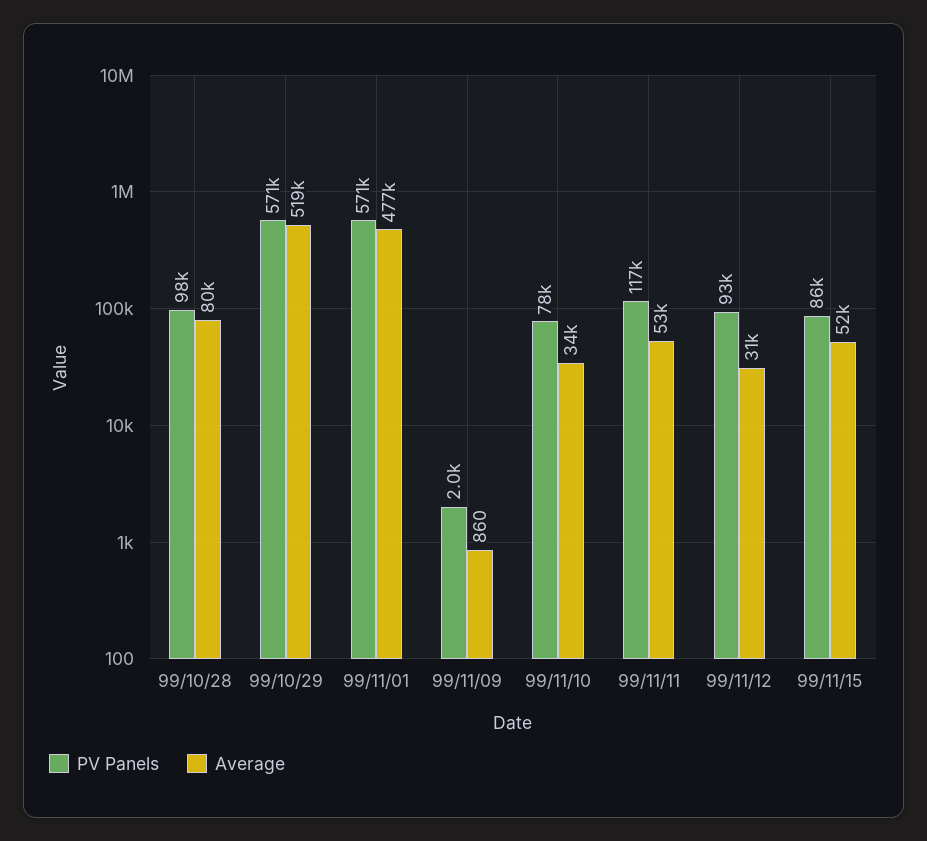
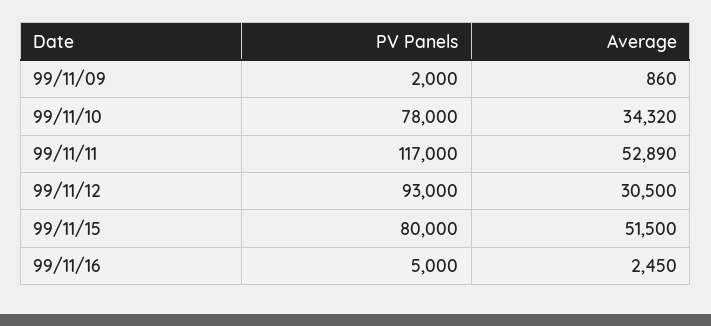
PV Panels, 99/10/28: 98000 -> none
Average, 99/10/28: 80000 -> none
PV Panels, 99/10/29: 571000 -> none
Average, 99/10/29: 519000 -> none
PV Panels, 99/11/01: 571000 -> none
Average, 99/11/01: 477000 -> none
PV Panels, 99/11/15: 86000 -> 80000
PV Panels, 99/11/16: none -> 5000
Average, 99/11/16: none -> 2450

